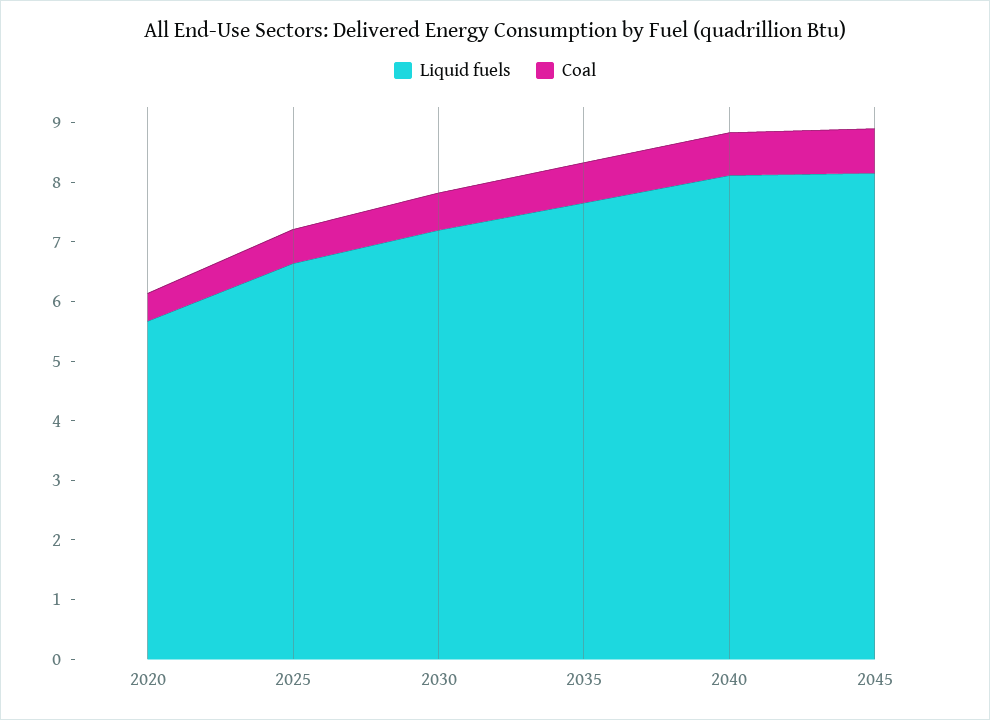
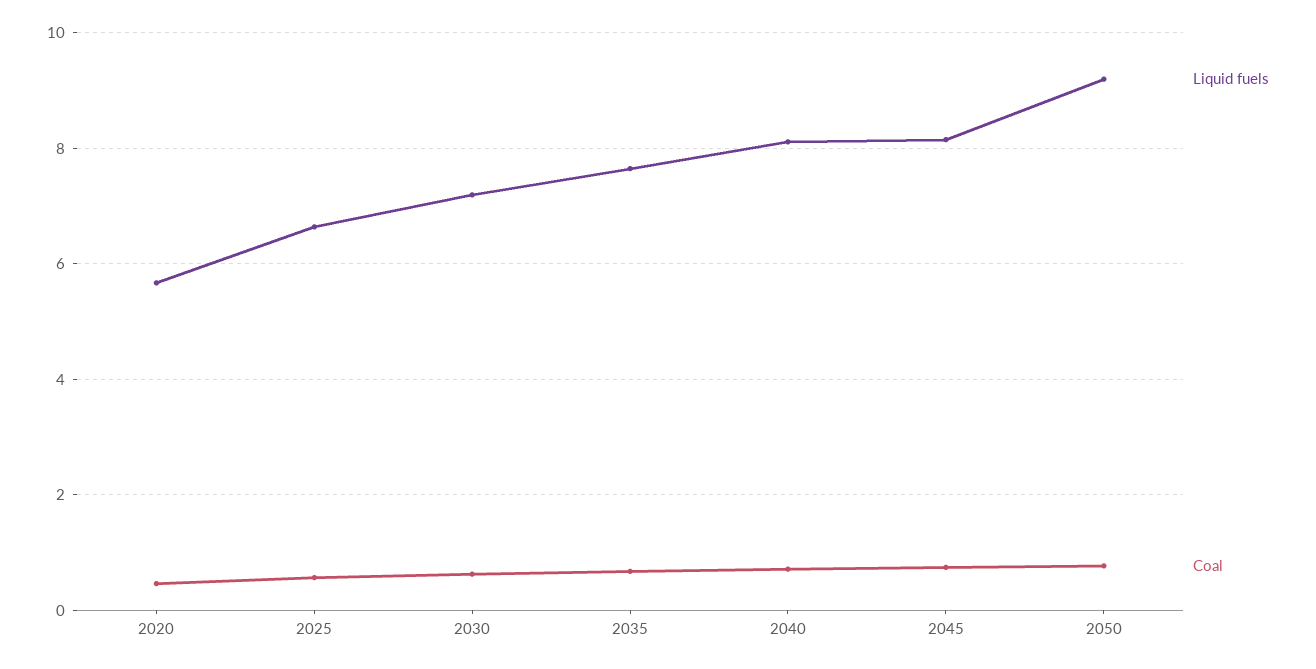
Liquid fuels, 2050: none -> 9.2
Coal, 2050: none -> 0.8

